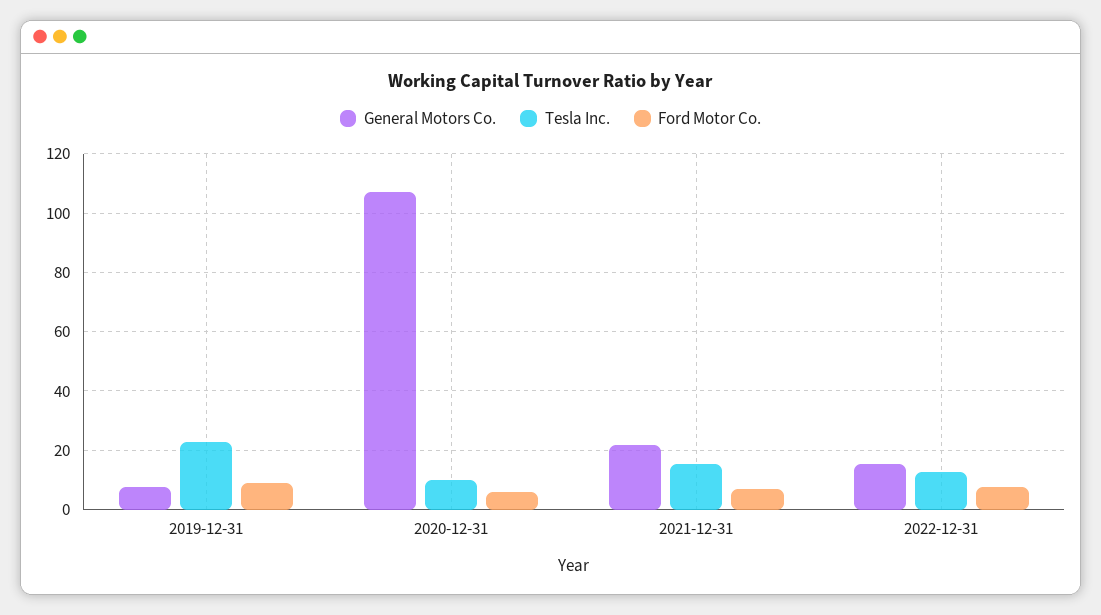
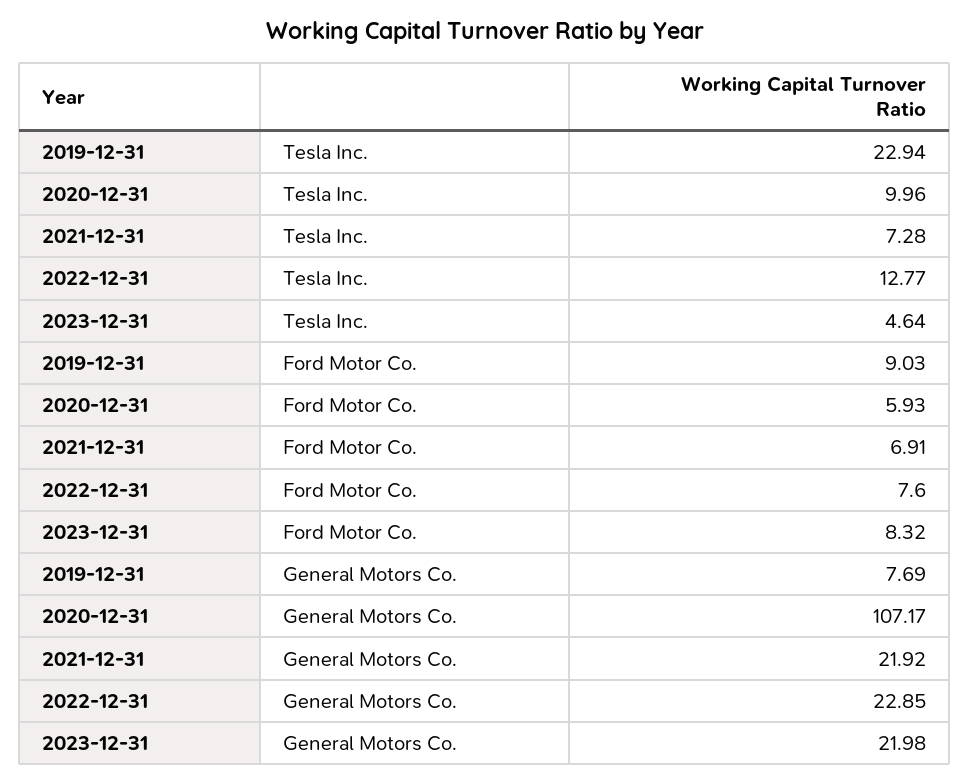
Tesla Inc., 2021-12-31: 15 -> 7.28
General Motors Co., 2022-12-31: 15 -> 22.85
Tesla Inc., 2023-12-31: none -> 4.64
Ford Motor Co., 2023-12-31: none -> 8.32
General Motors Co., 2023-12-31: none -> 21.98

